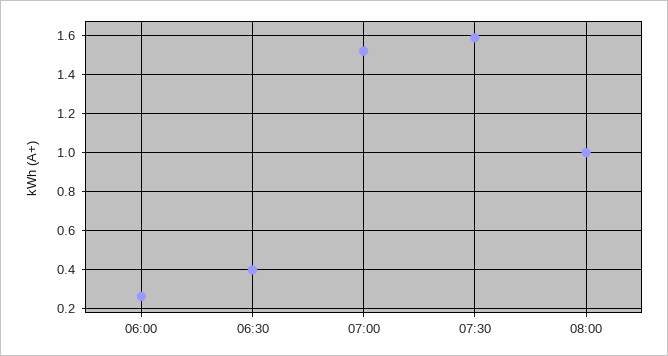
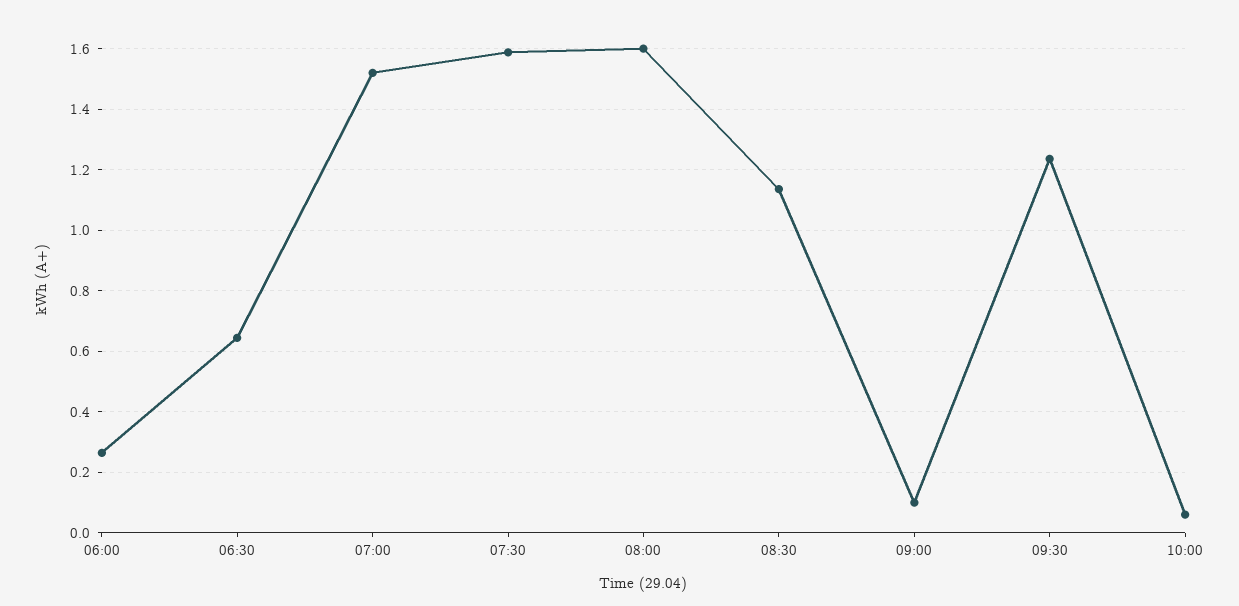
06:30: 0.4 -> 0.64
08:00: 1 -> 1.6
08:30: none -> 1.14
09:00: none -> 0.1
09:30: none -> 1.24
10:00: none -> 0.06

